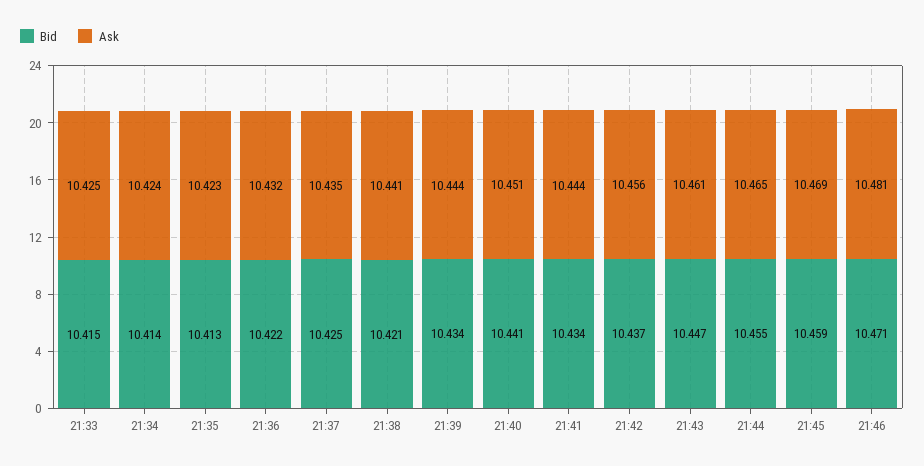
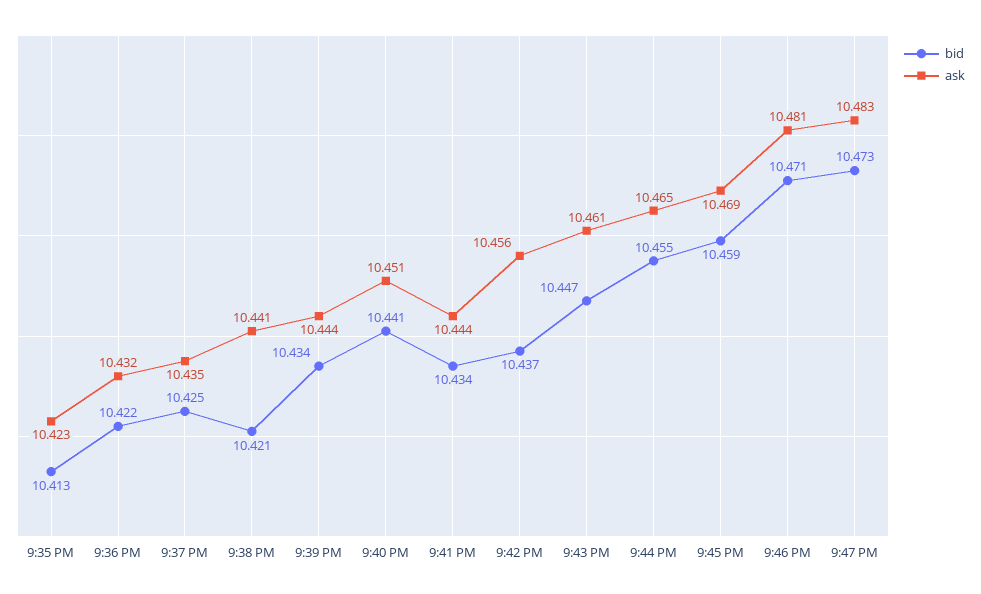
Bid, 21:33: 10.415 -> none
Ask, 21:33: 10.425 -> none
Bid, 21:34: 10.414 -> none
Ask, 21:34: 10.424 -> none
Bid, 9:47 PM: none -> 10.473
Ask, 9:47 PM: none -> 10.483

